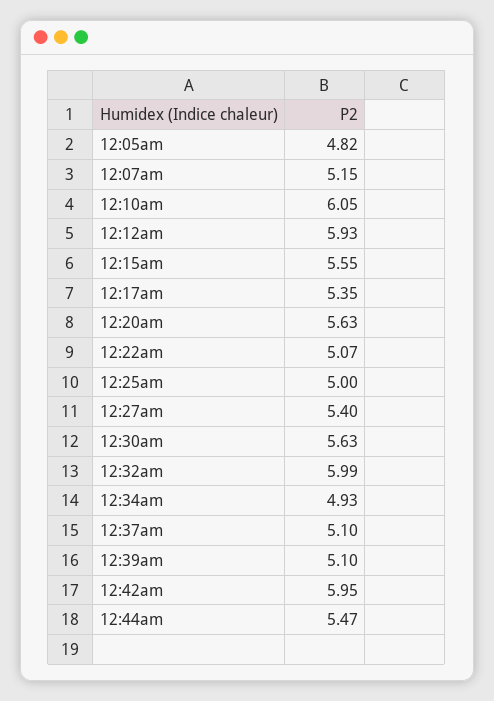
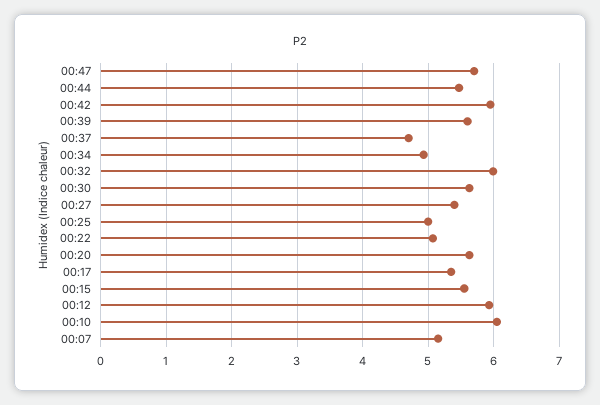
12:05am: 4.82 -> none
12:37am: 5.1 -> 4.7
12:39am: 5.1 -> 5.6
00:47: none -> 5.7

